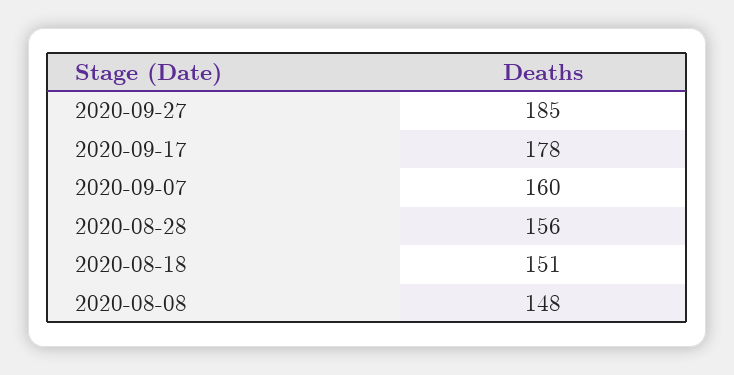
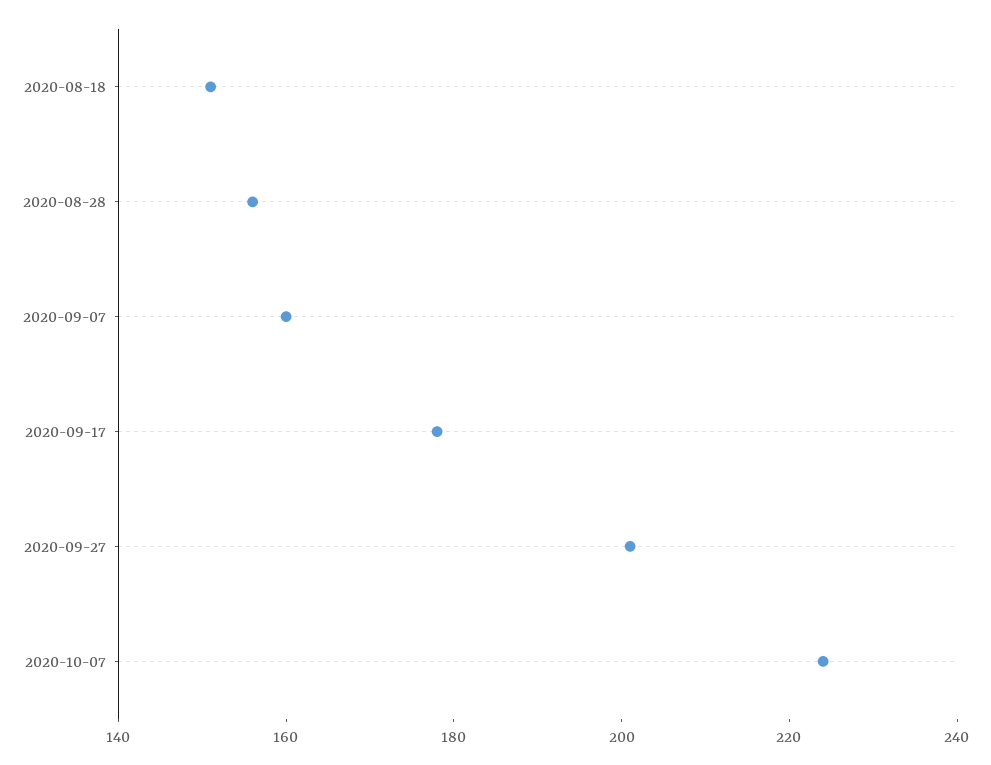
2020-09-27: 185 -> 200
2020-08-08: 148 -> none
2020-10-07: none -> 225

